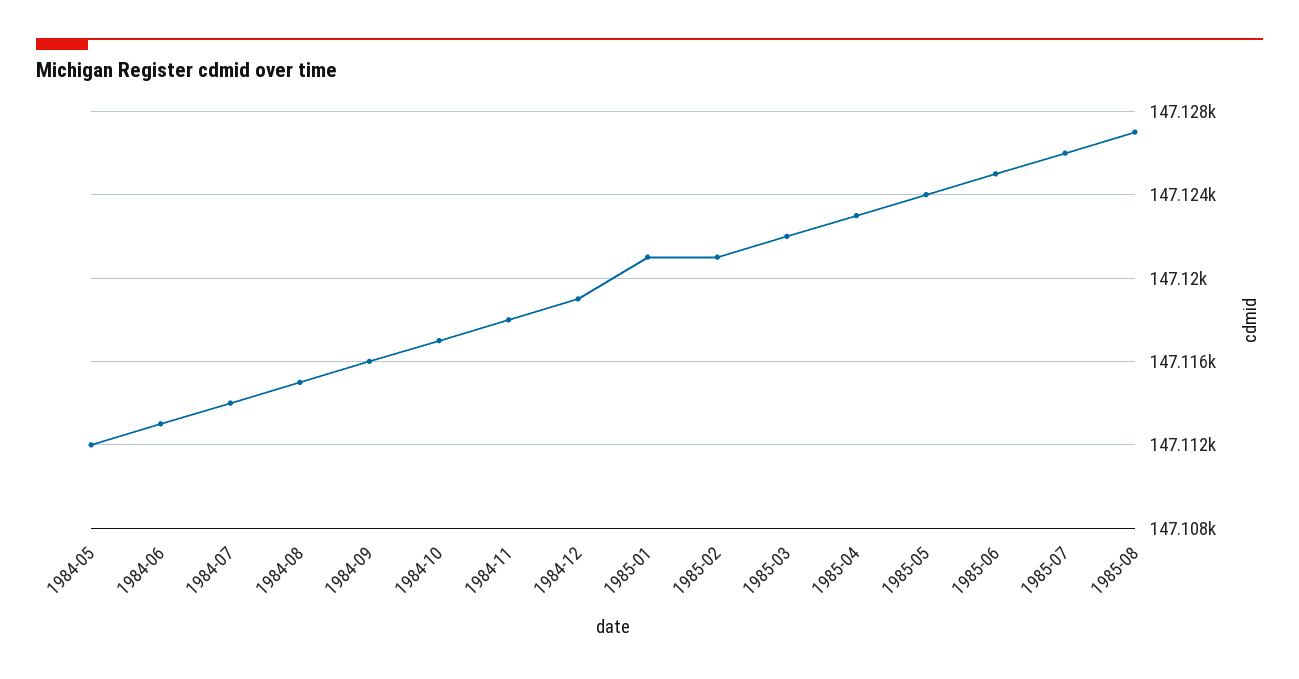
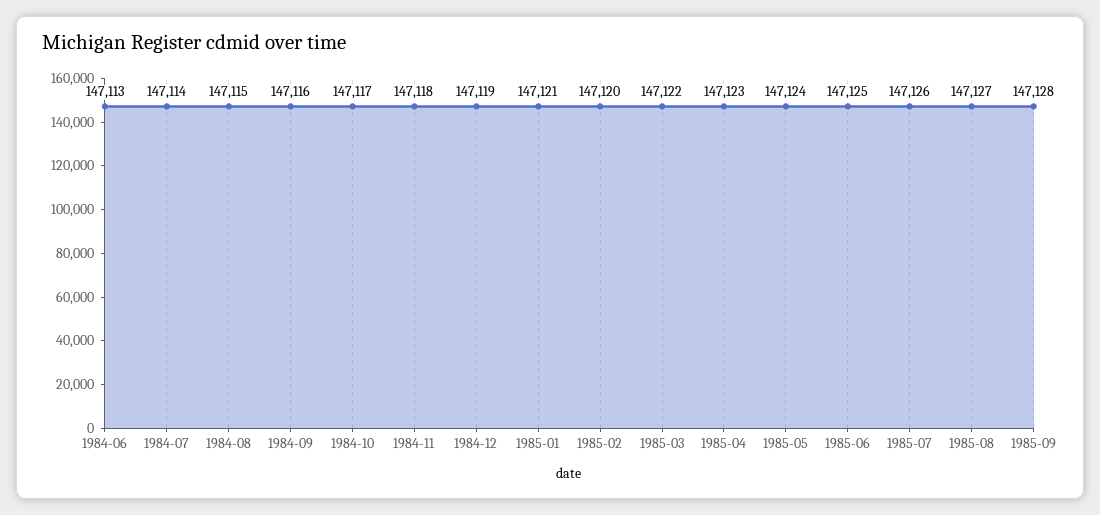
1984-05: 147112 -> none
1985-02: 147121 -> 147120
1985-09: none -> 147128

